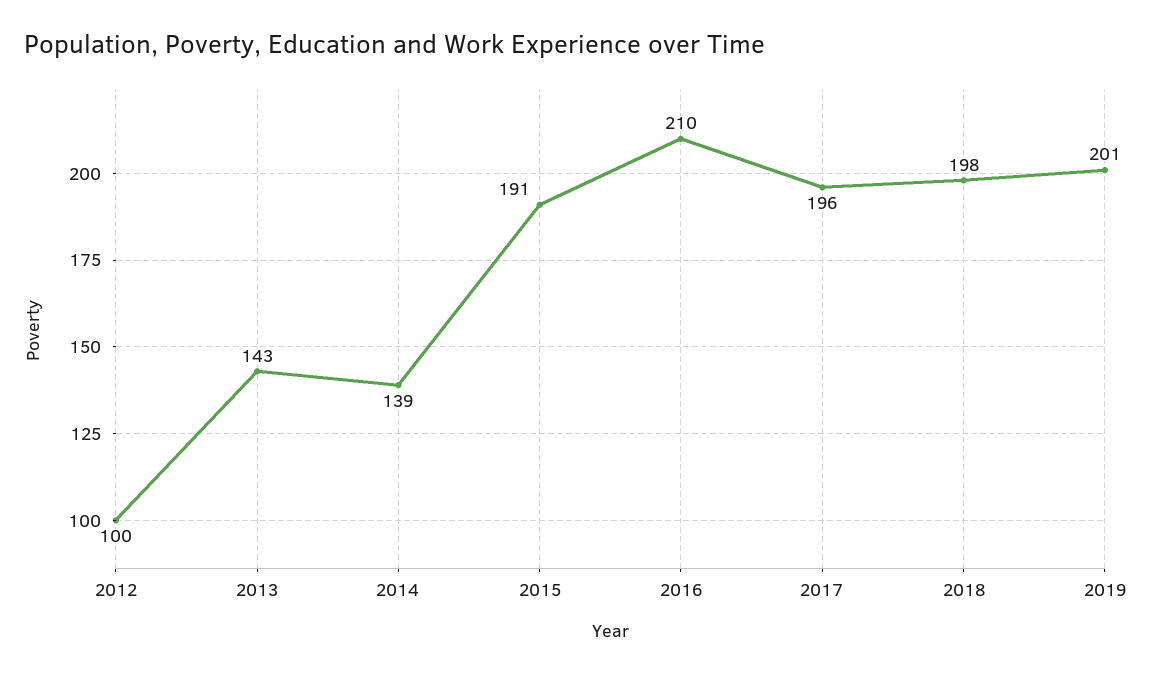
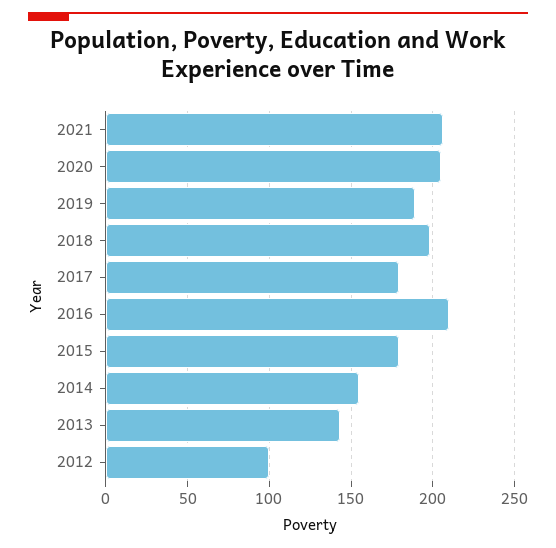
2014: 139 -> 155
2015: 191 -> 180
2017: 196 -> 180
2019: 201 -> 190
2021: none -> 205
2020: none -> 205

